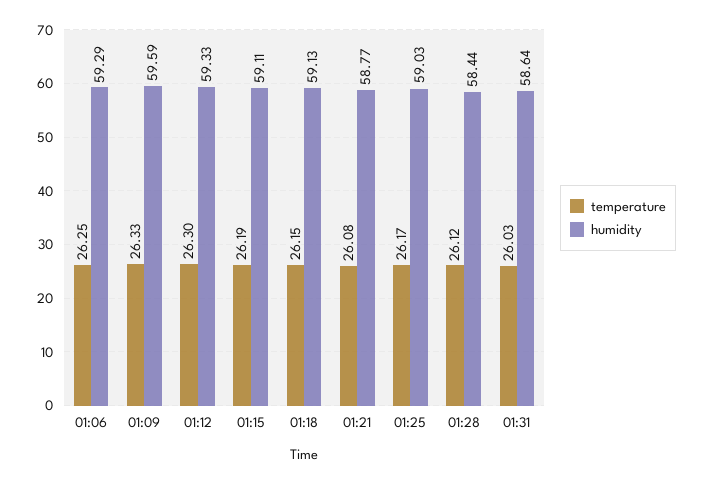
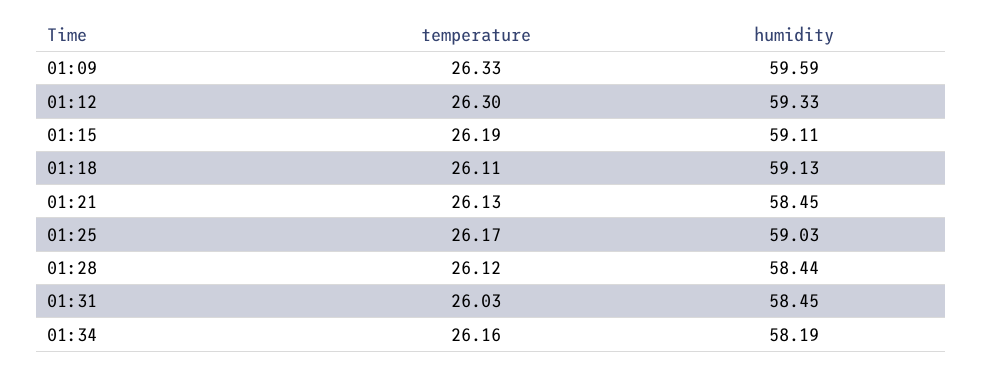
temperature, 01:06: 26.25 -> none
humidity, 01:06: 59.29 -> none
temperature, 01:18: 26.15 -> 26.11
temperature, 01:21: 26.08 -> 26.13
humidity, 01:21: 58.77 -> 58.45
humidity, 01:31: 58.64 -> 58.45
temperature, 01:34: none -> 26.16
humidity, 01:34: none -> 58.19

